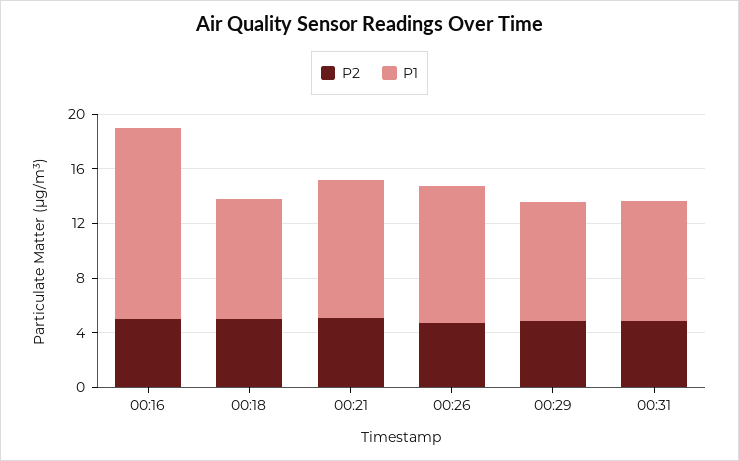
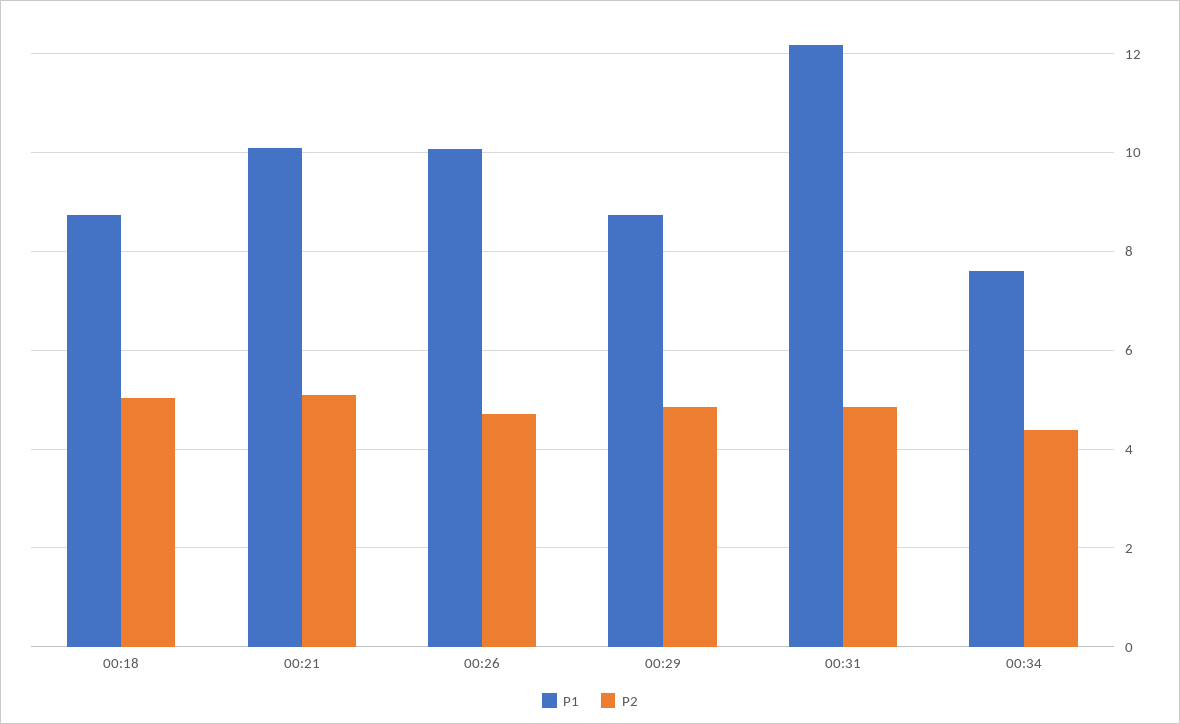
P2, 00:16: 5 -> none
P1, 00:16: 14 -> none
P1, 00:31: 9 -> 12.2
P1, 00:34: none -> 7.6
P2, 00:34: none -> 4.4

